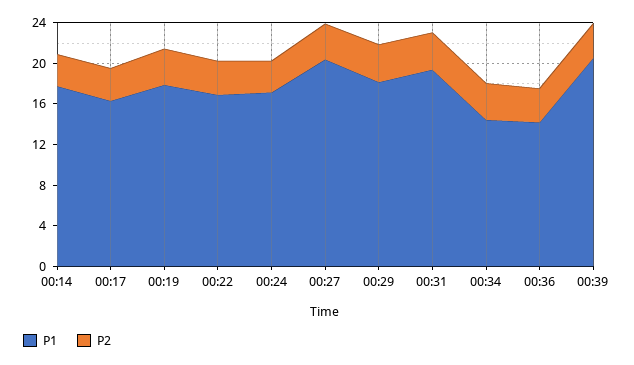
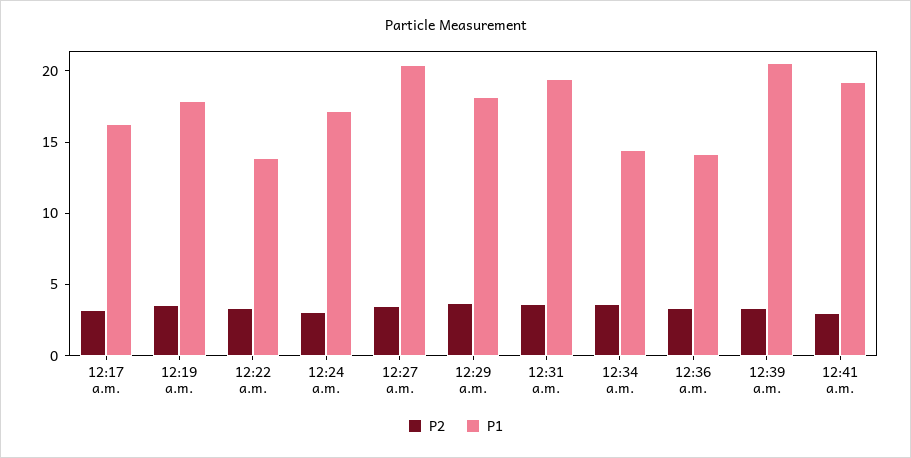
P1, 00:14: 18 -> none
P2, 00:14: 3 -> none
P1, 00:22: 17 -> 14
P2, 12:41 a.m.: none -> 3
P1, 12:41 a.m.: none -> 19

